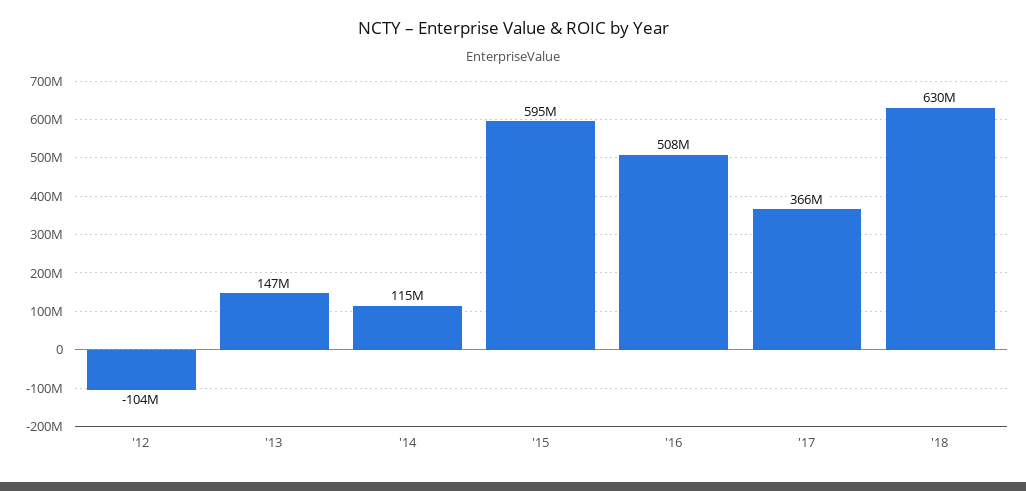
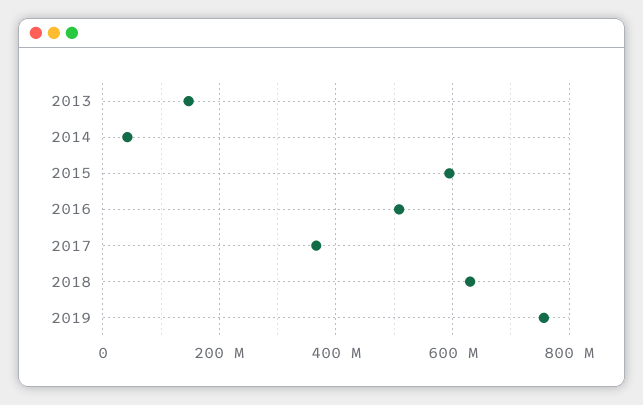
'12: -104000000 -> none
'14: 115000000 -> 40000000
2019: none -> 760000000

